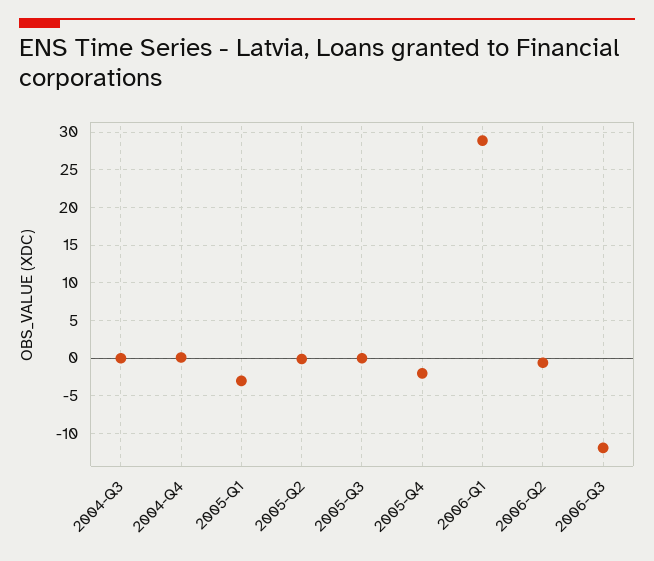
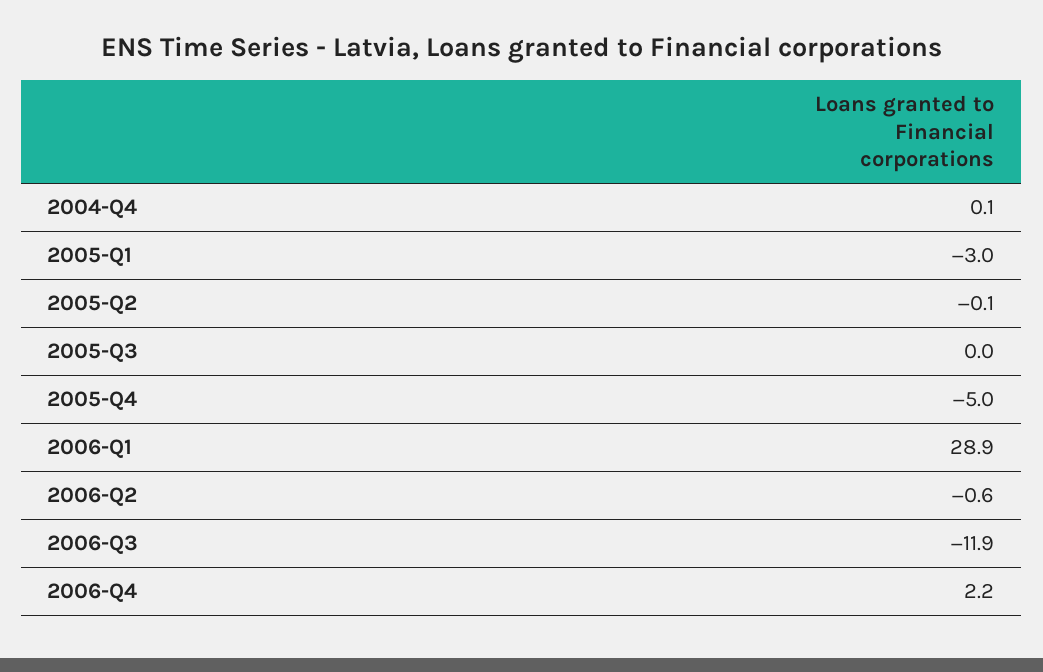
2004-Q3: 0 -> none
2005-Q4: -2 -> -5
2006-Q4: none -> 2.2

